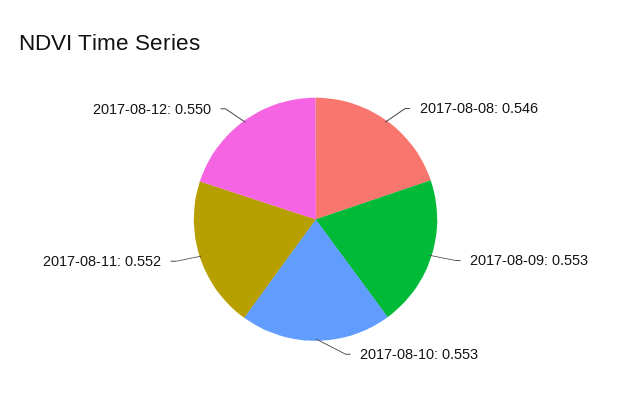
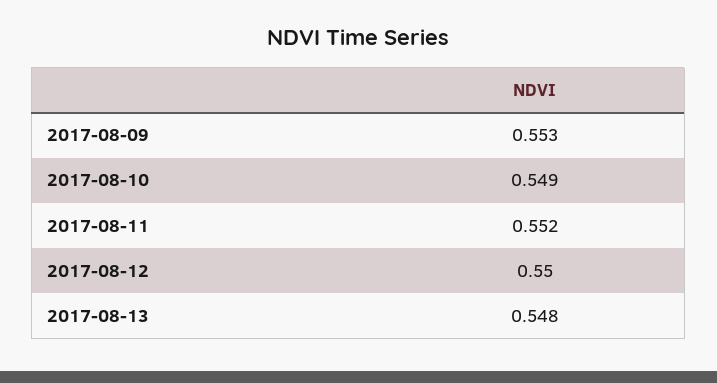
2017-08-08: 0.546 -> none
2017-08-10: 0.553 -> 0.549
2017-08-13: none -> 0.548

